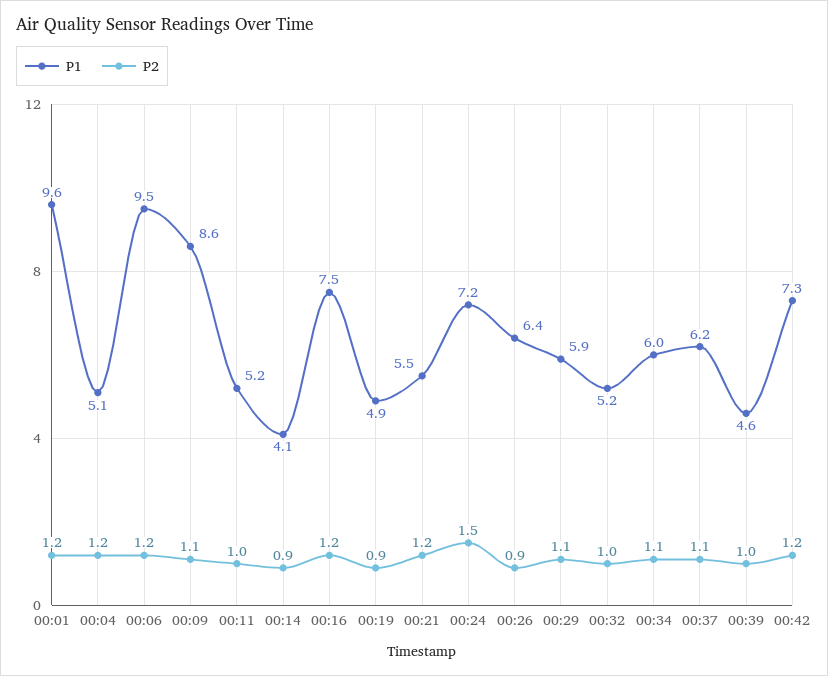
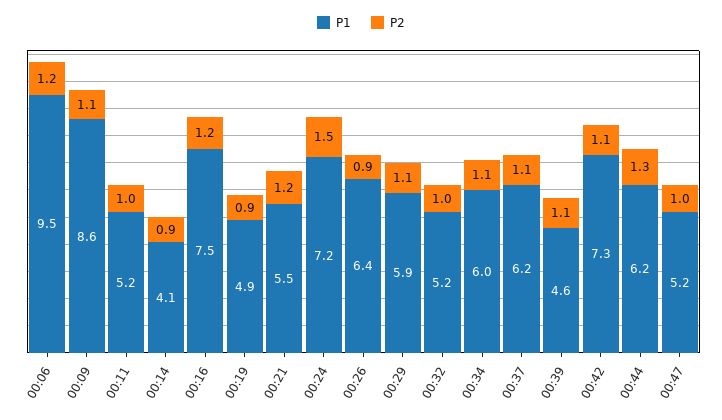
P1, 00:01: 9.6 -> none
P2, 00:01: 1.2 -> none
P1, 00:04: 5.1 -> none
P2, 00:04: 1.2 -> none
P2, 00:39: 1 -> 1.1
P2, 00:42: 1.2 -> 1.1
P1, 00:44: none -> 6.2
P2, 00:44: none -> 1.3
P1, 00:47: none -> 5.2
P2, 00:47: none -> 1

